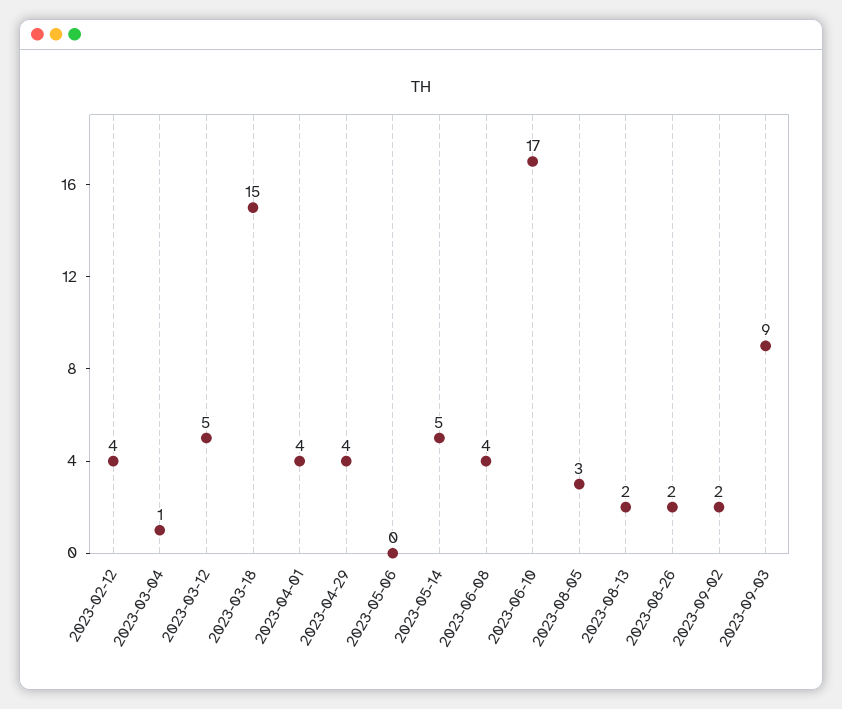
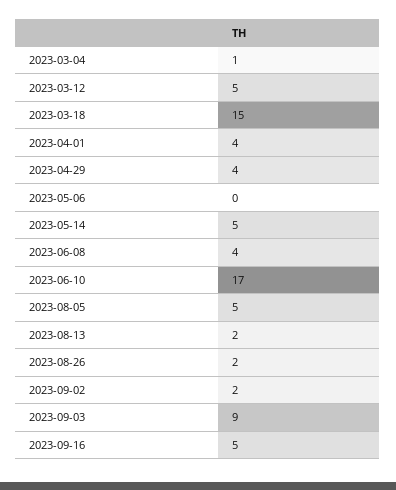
2023-02-12: 4 -> none
2023-08-05: 3 -> 5
2023-09-16: none -> 5

